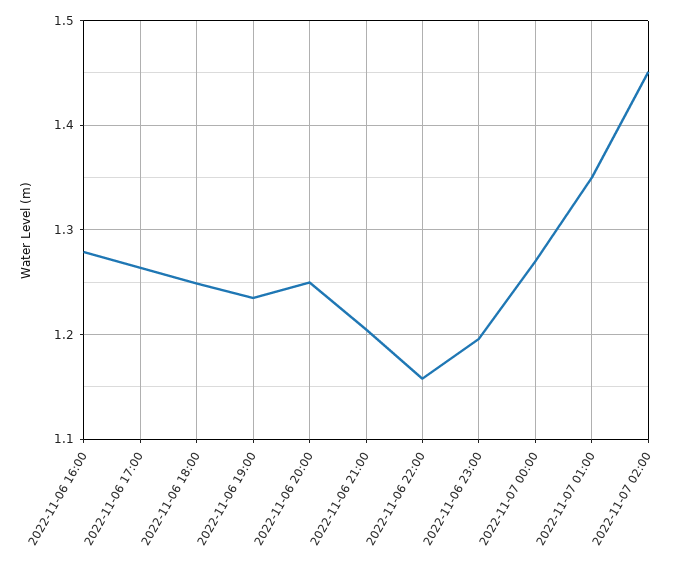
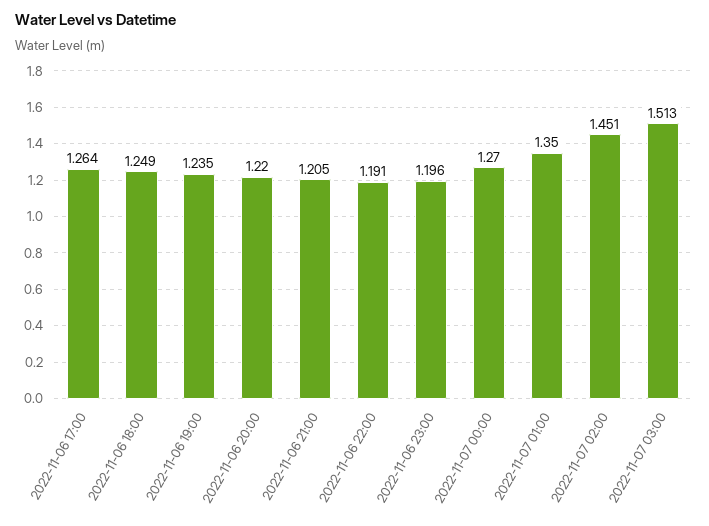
2022-11-06 16:00: 1.28 -> none
2022-11-06 20:00: 1.25 -> 1.22
2022-11-06 22:00: 1.16 -> 1.191
2022-11-07 03:00: none -> 1.513

